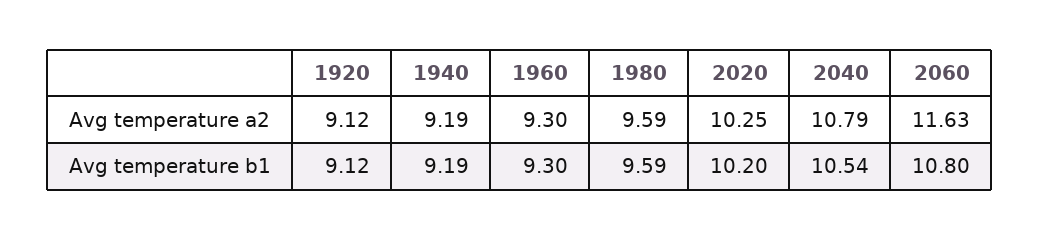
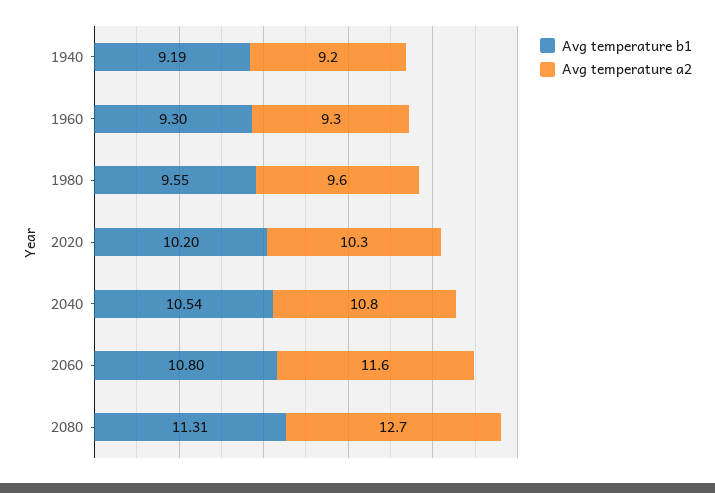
Avg temperature a2, 1920: 9.12 -> none
Avg temperature b1, 1920: 9.12 -> none
Avg temperature b1, 1980: 9.59 -> 9.55
Avg temperature b1, 2080: none -> 11.31
Avg temperature a2, 2080: none -> 12.7

